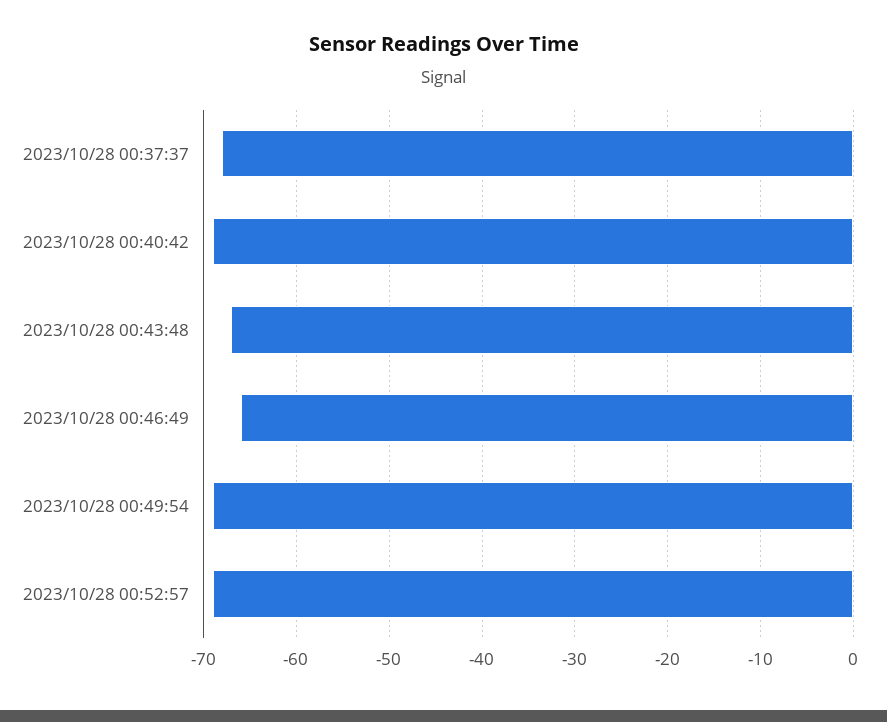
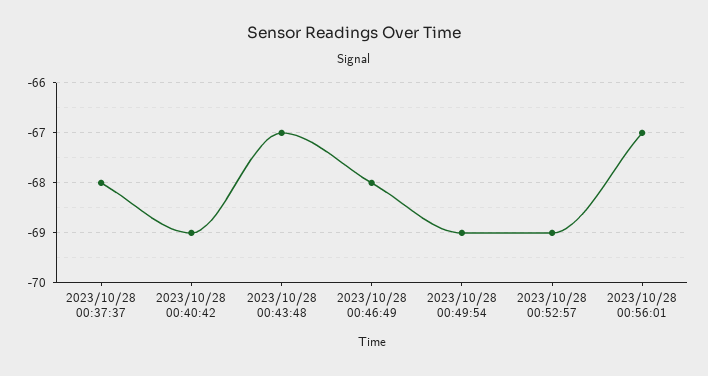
2023/10/28 00:46:49: -66 -> -68
2023/10/28 00:56:01: none -> -67

